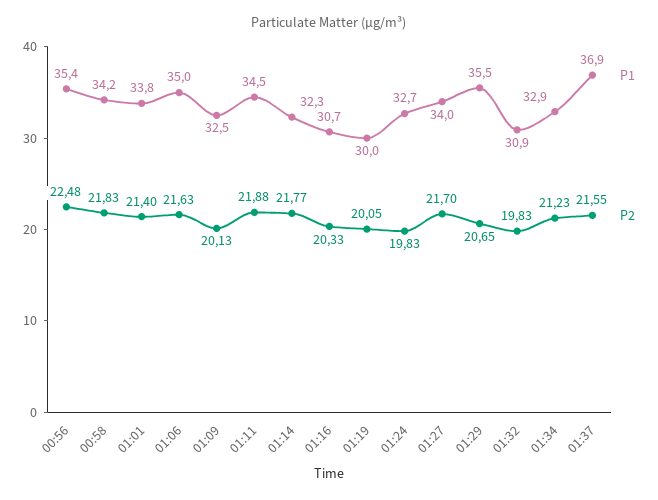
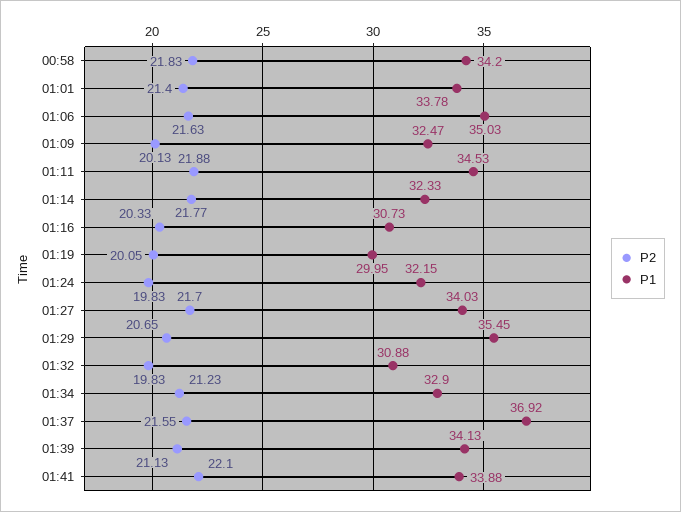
P1, 00:56: 35.4 -> none
P2, 00:56: 22.48 -> none
P1, 01:24: 32.7 -> 32.15
P2, 01:39: none -> 21.13
P1, 01:39: none -> 34.13
P2, 01:41: none -> 22.1
P1, 01:41: none -> 33.88

